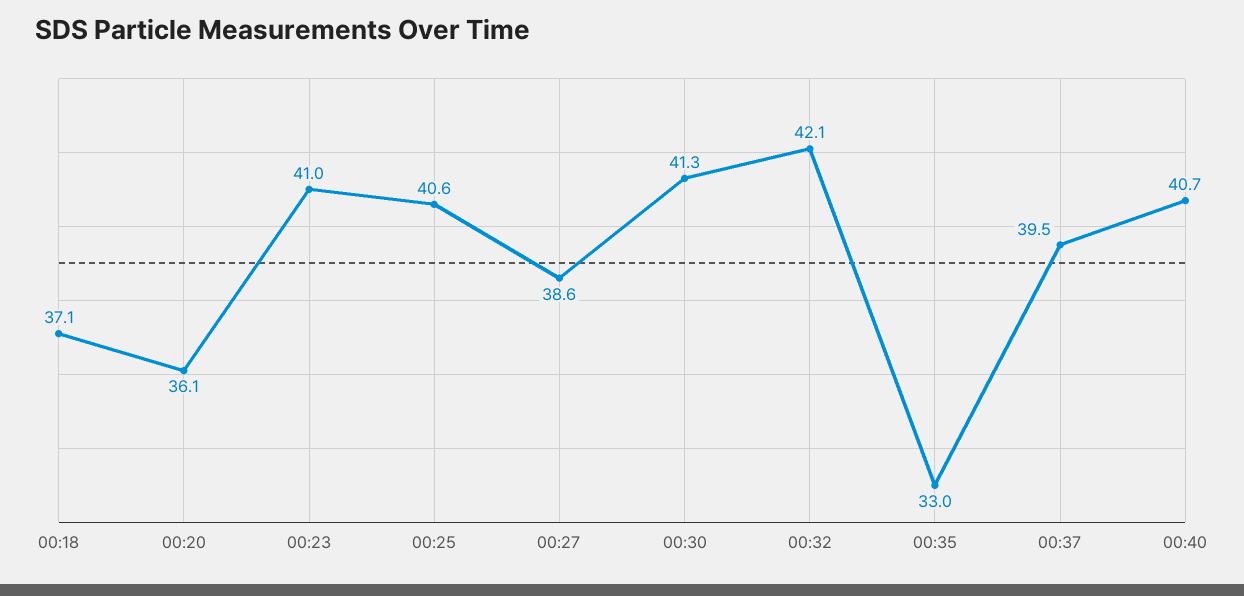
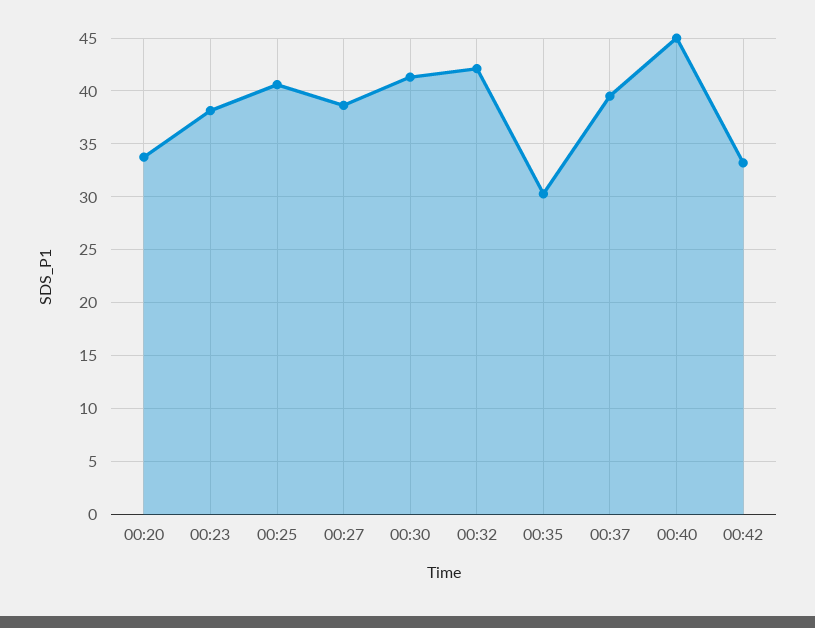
00:18: 37.1 -> none
00:20: 36.1 -> 34
00:23: 41 -> 38
00:35: 33 -> 30
00:40: 40.7 -> 45
00:42: none -> 33

